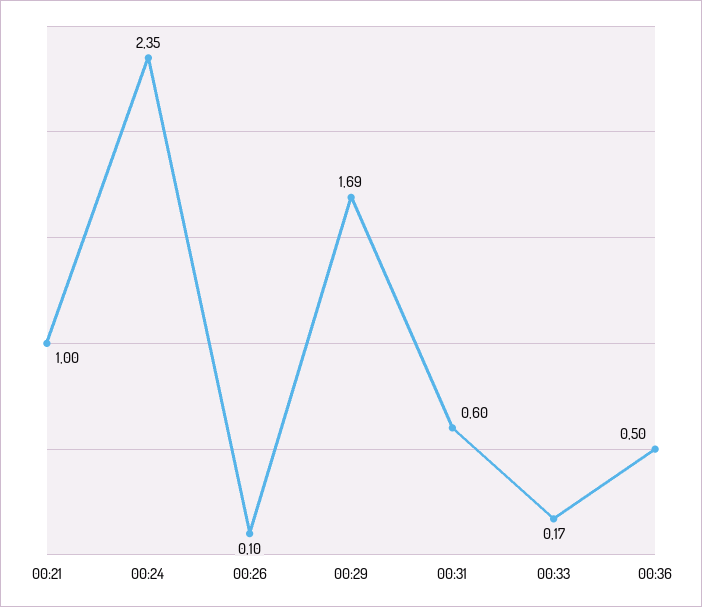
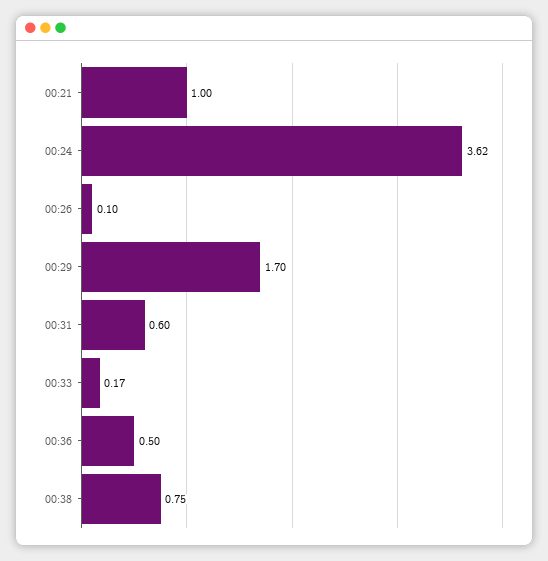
00:24: 2.35 -> 3.62
00:29: 1.69 -> 1.7
00:38: none -> 0.75

